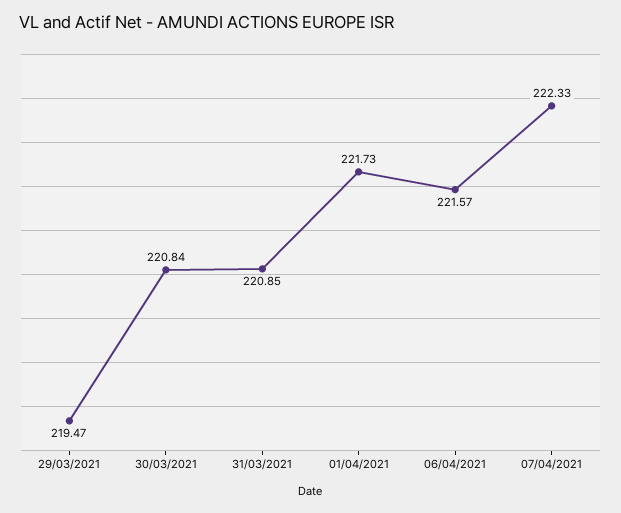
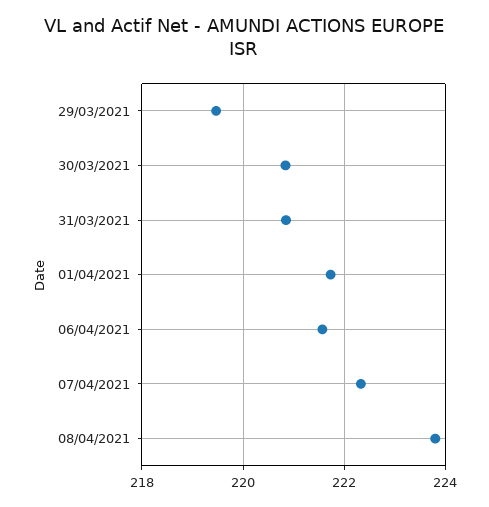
08/04/2021: none -> 223.8

